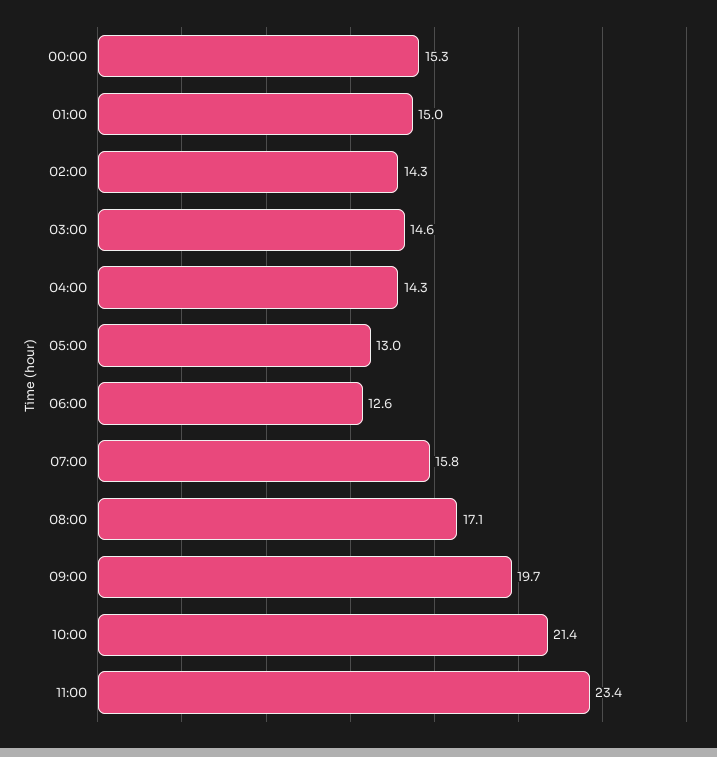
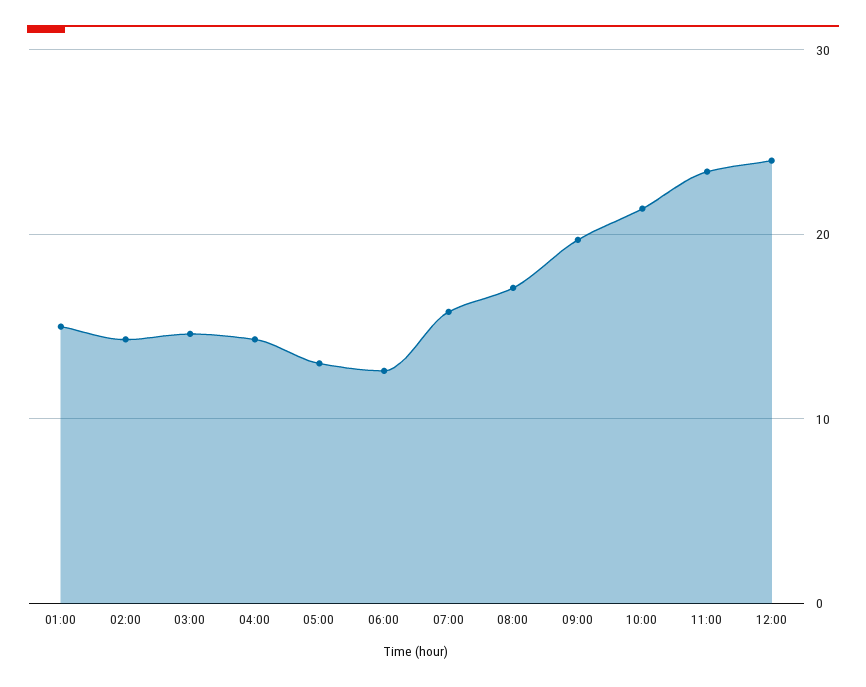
00:00: 15.3 -> none
12:00: none -> 24

